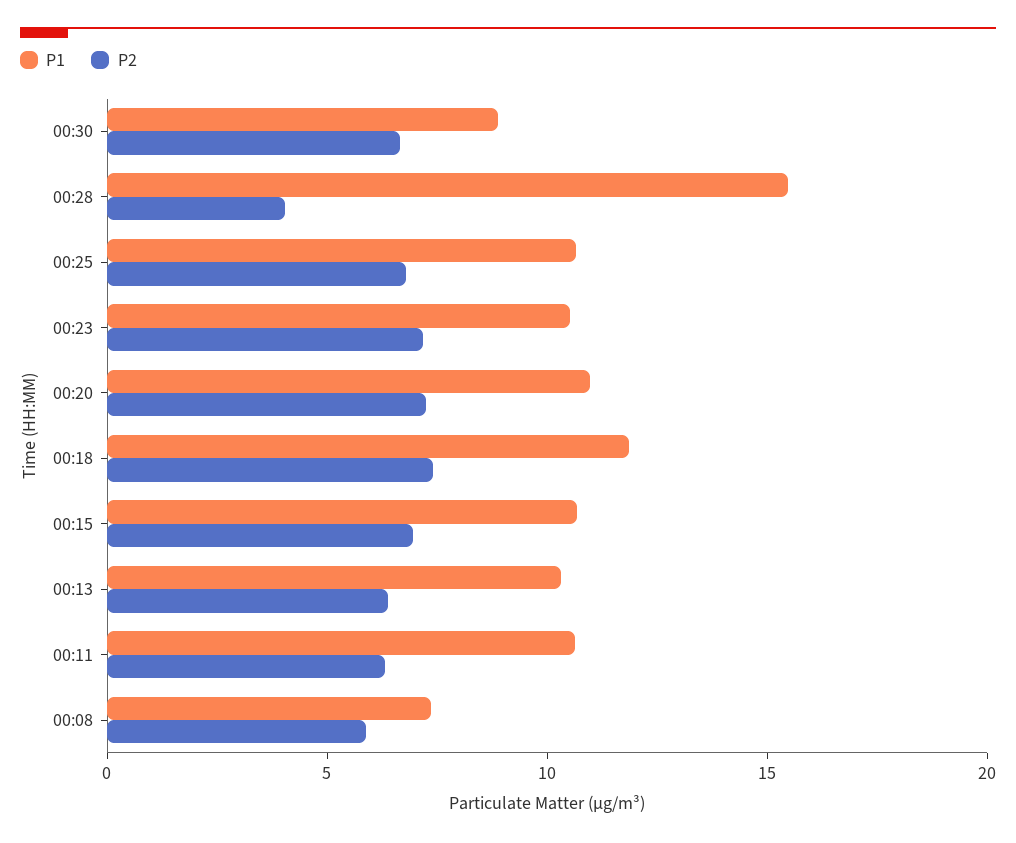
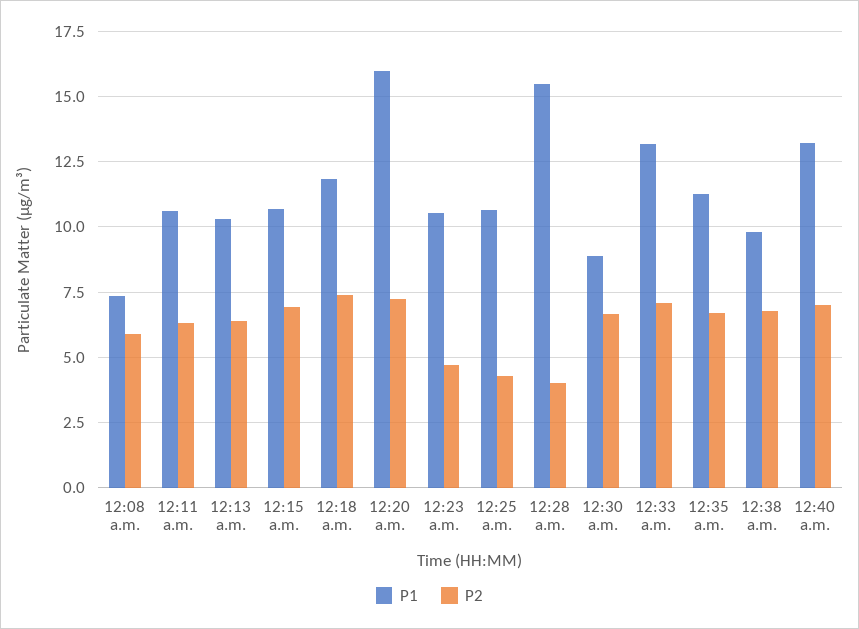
P2, 00:25: 7 -> 4.25
P2, 00:23: 7 -> 4.75
P1, 00:20: 11 -> 16
P1, 12:33 a.m.: none -> 13.25
P2, 12:33 a.m.: none -> 7
P1, 12:35 a.m.: none -> 11.25
P2, 12:35 a.m.: none -> 6.75
P1, 12:38 a.m.: none -> 9.75
P2, 12:38 a.m.: none -> 6.75
P1, 12:40 a.m.: none -> 13.25
P2, 12:40 a.m.: none -> 7

